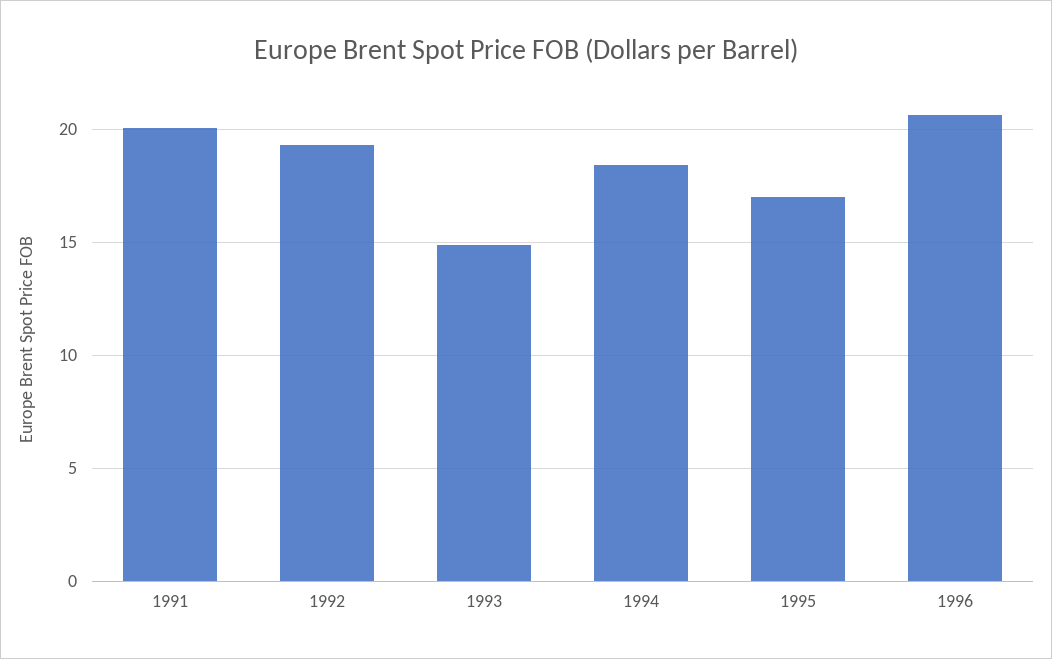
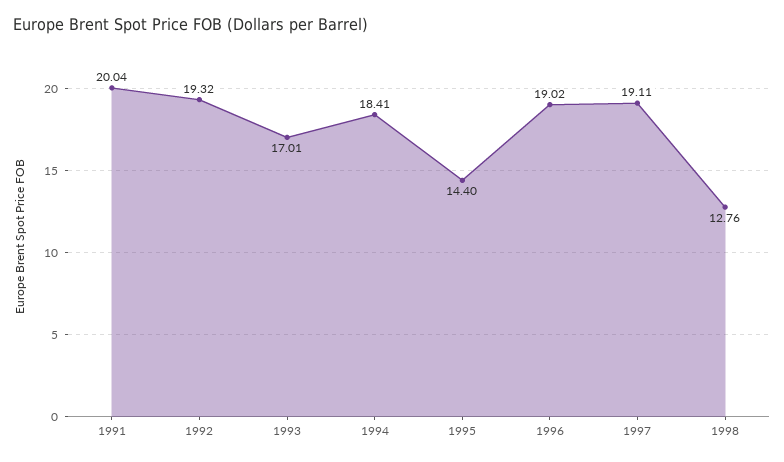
1993: 15 -> 17.01
1995: 17 -> 14.4
1996: 20.5 -> 19.02
1997: none -> 19.11
1998: none -> 12.76

